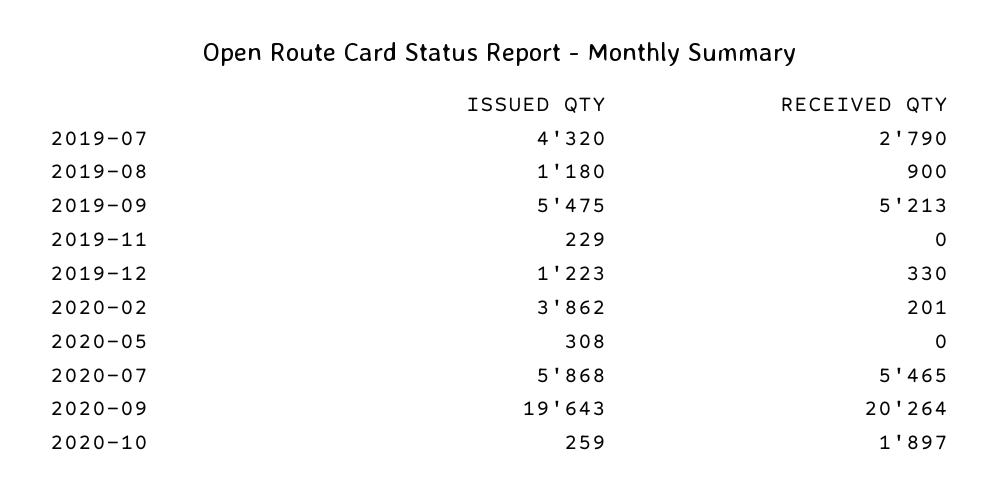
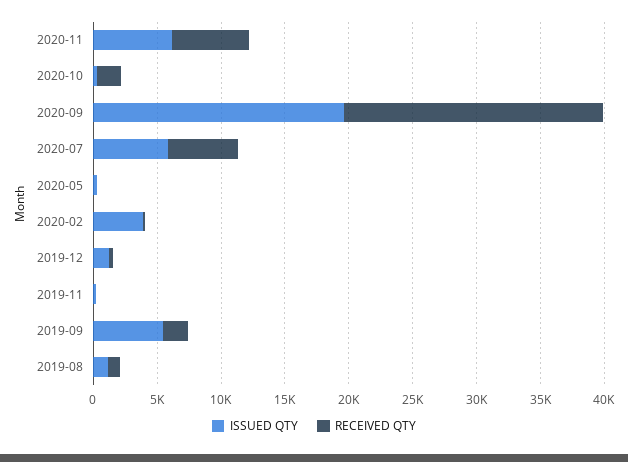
ISSUED QTY, 2019-07: 4320 -> none
RECEIVED QTY, 2019-07: 2790 -> none
RECEIVED QTY, 2019-09: 5213 -> 2000
ISSUED QTY, 2020-11: none -> 6000
RECEIVED QTY, 2020-11: none -> 6000

